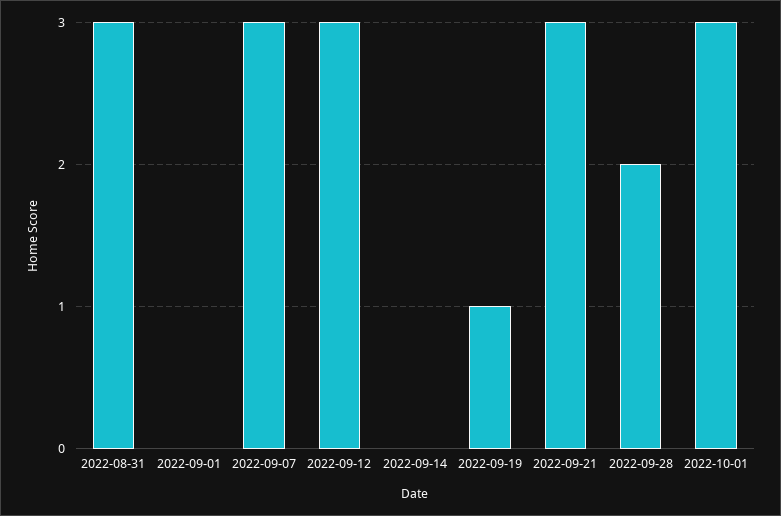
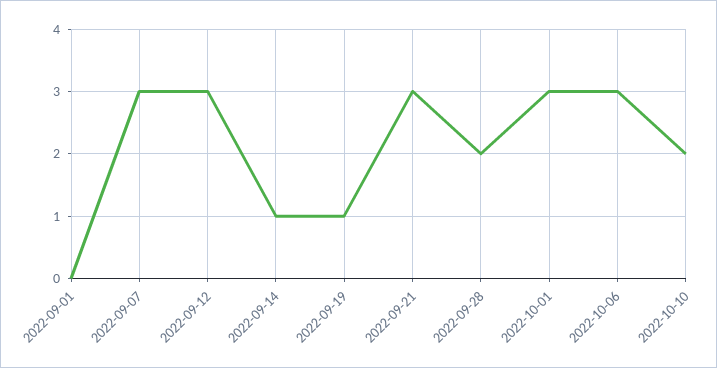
2022-08-31: 3 -> none
2022-09-14: 0 -> 1
2022-10-06: none -> 3
2022-10-10: none -> 2

